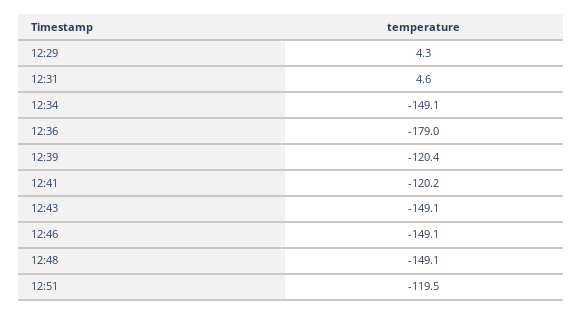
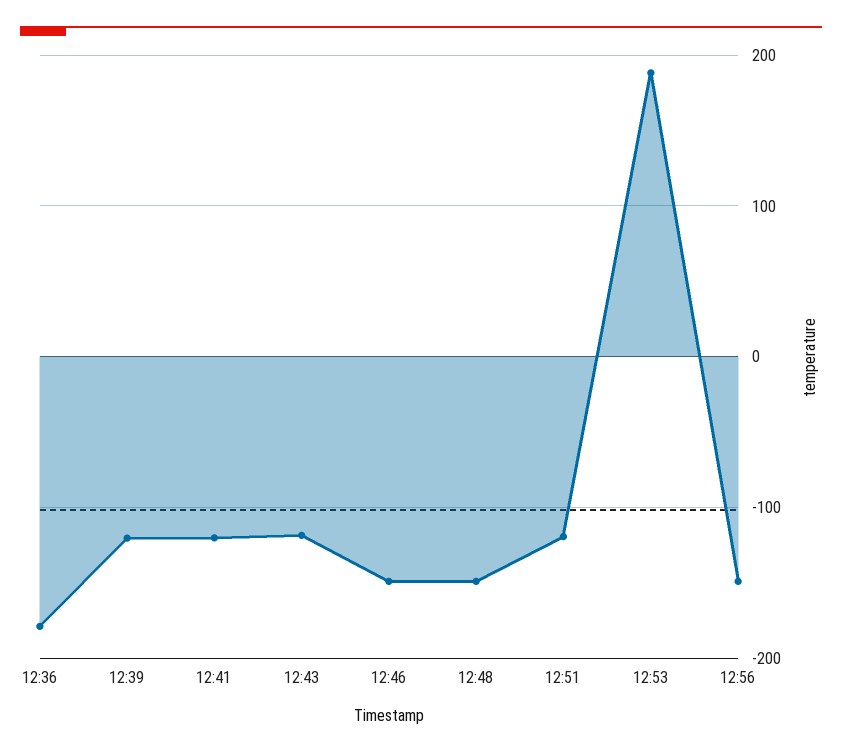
12:29: 4.3 -> none
12:31: 4.6 -> none
12:34: -149.1 -> none
12:43: -149.1 -> -120
12:53: none -> 190
12:56: none -> -150

